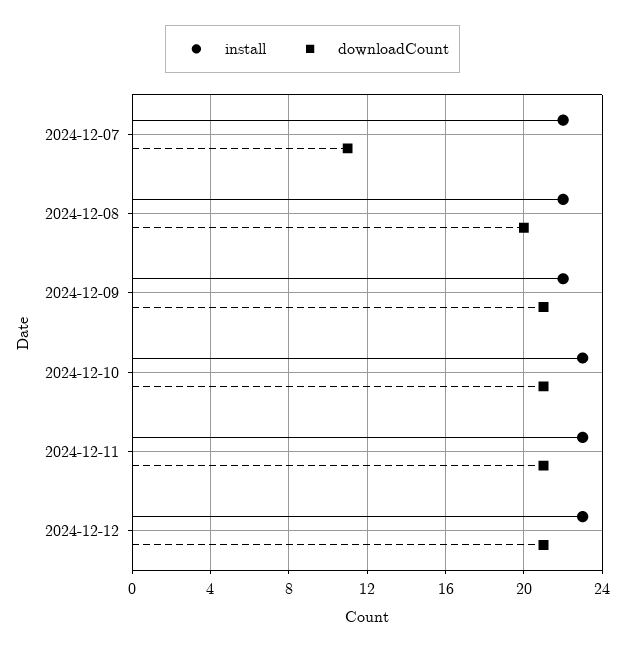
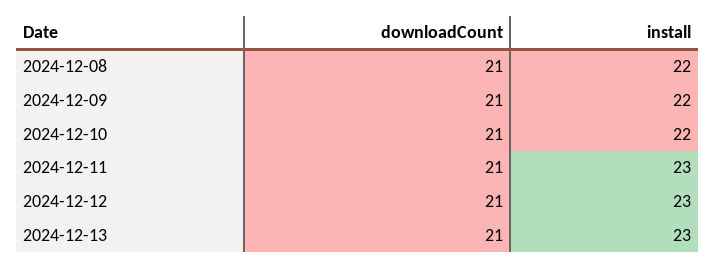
install, 2024-12-07: 22 -> none
downloadCount, 2024-12-07: 11 -> none
downloadCount, 2024-12-08: 20 -> 21
install, 2024-12-10: 23 -> 22
downloadCount, 2024-12-13: none -> 21
install, 2024-12-13: none -> 23

